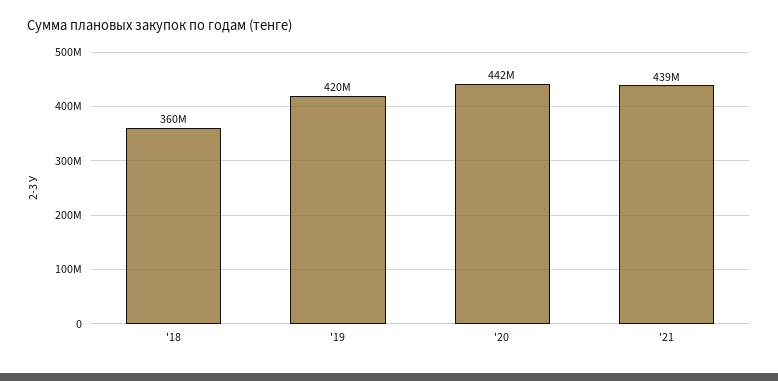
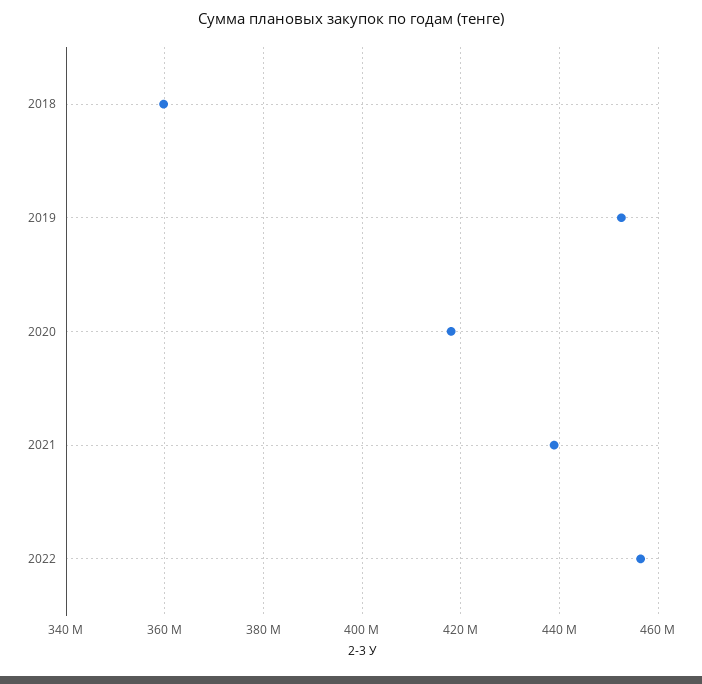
'19: 420000000 -> 452000000
'20: 442000000 -> 418000000
2022: none -> 456000000

